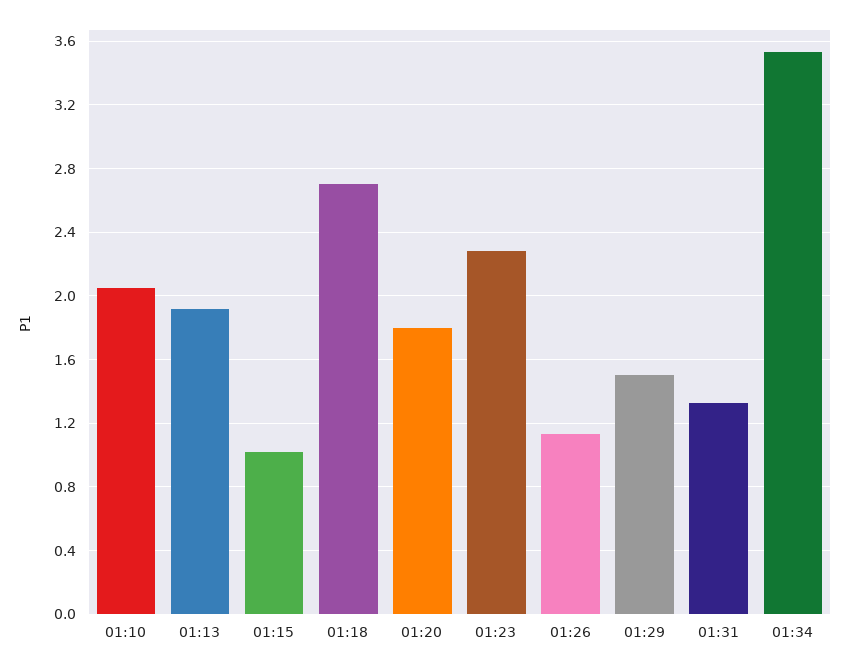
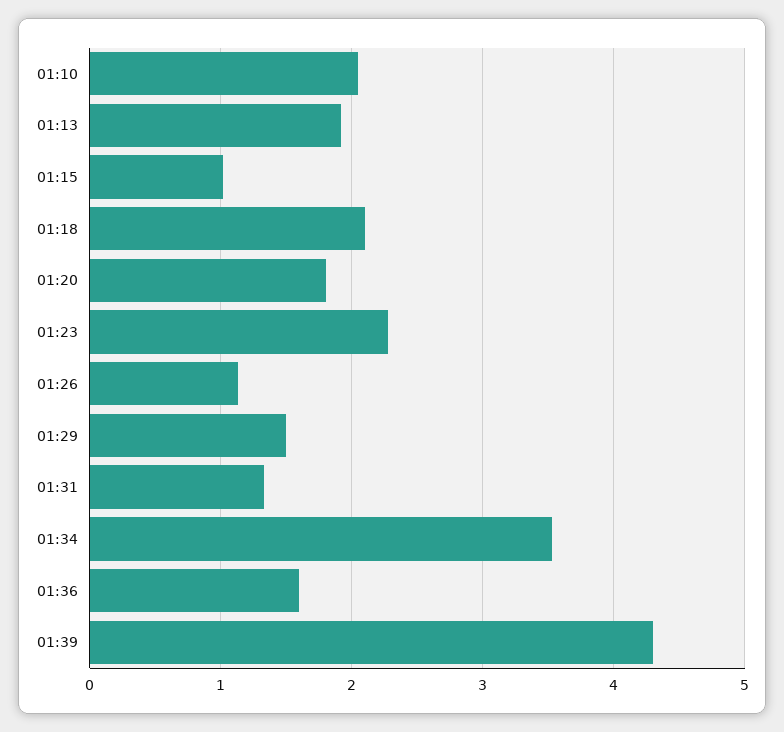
01:18: 2.7 -> 2.1
01:36: none -> 1.6
01:39: none -> 4.3

